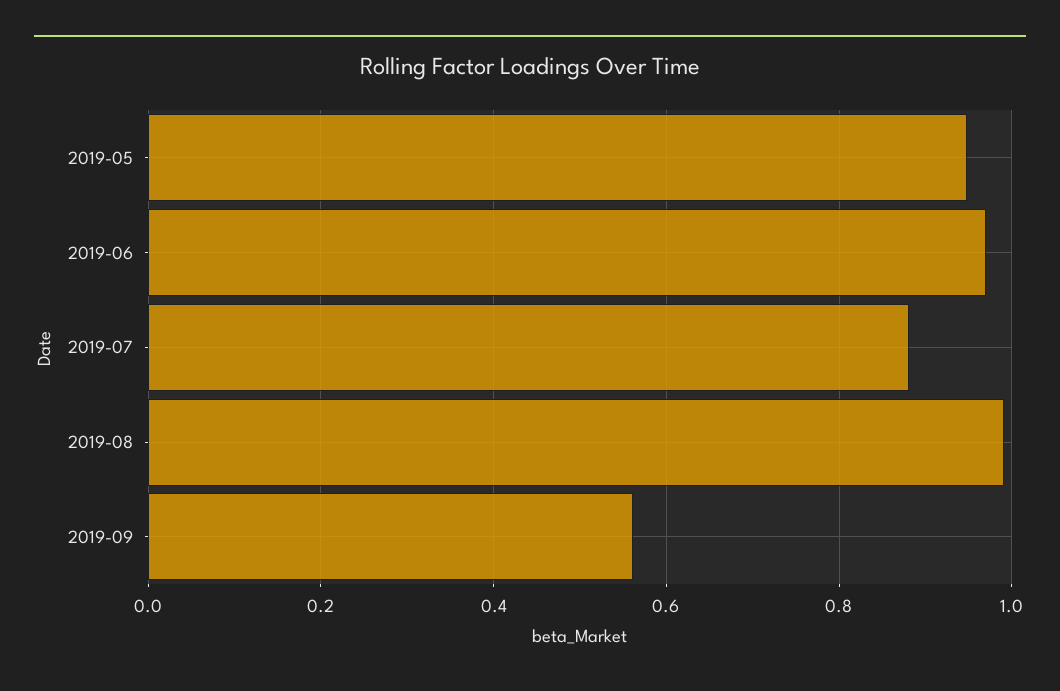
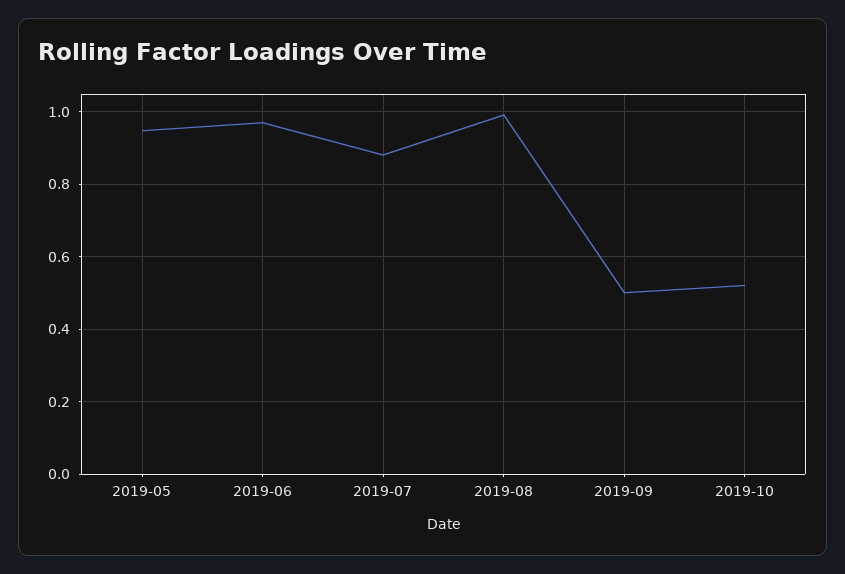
2019-09: 0.56 -> 0.5
2019-10: none -> 0.52

